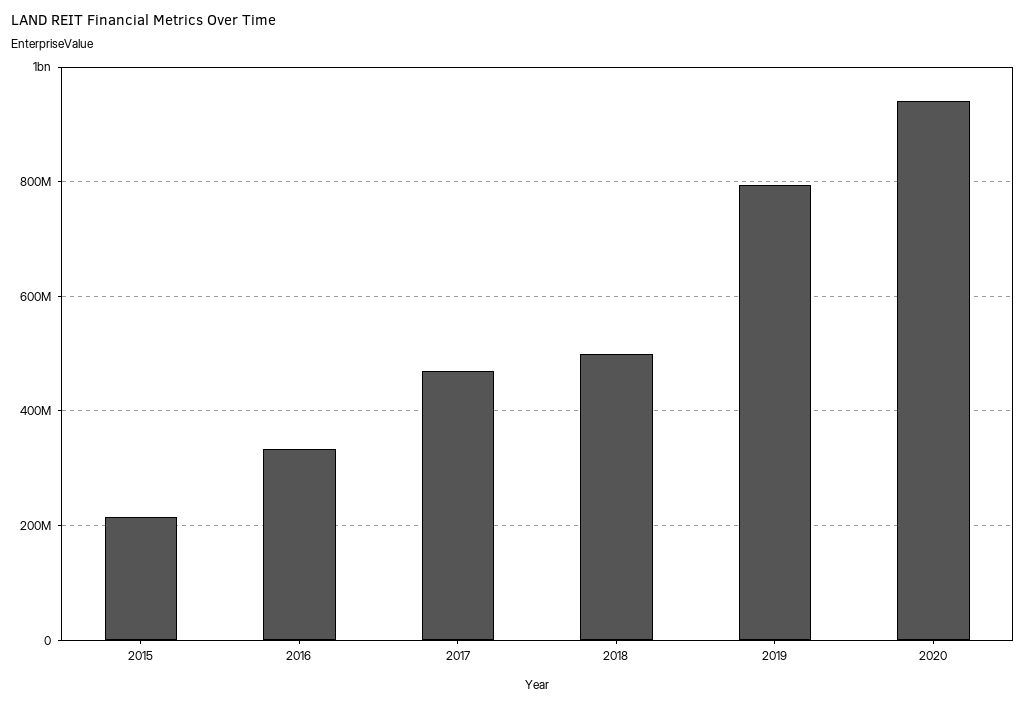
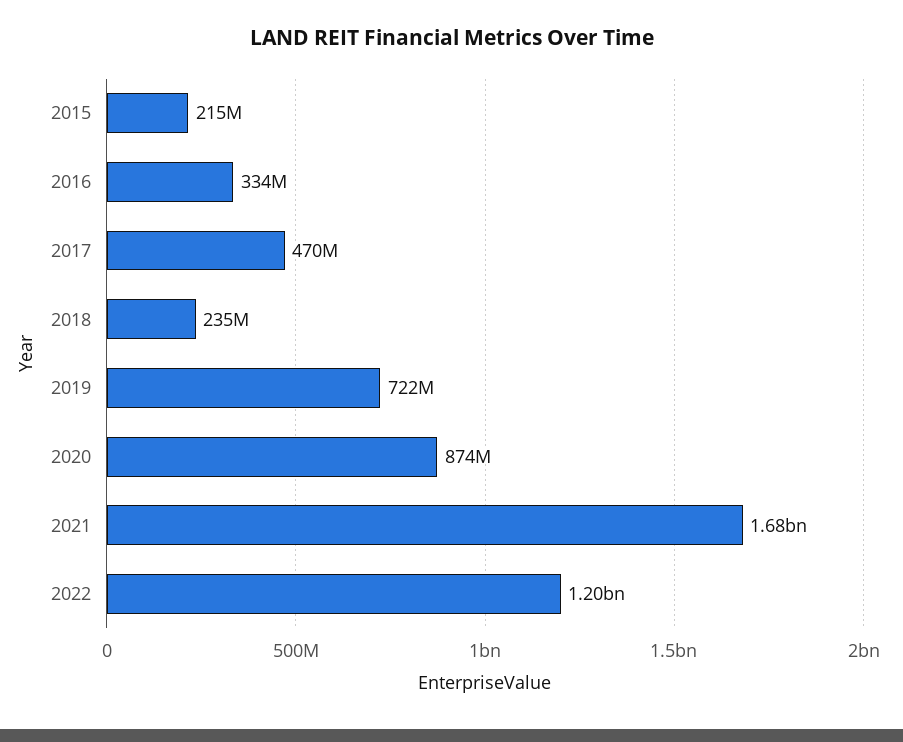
2018: 500000000 -> 235000000
2019: 800000000 -> 722000000
2020: 940000000 -> 874000000
2021: none -> 1680000000
2022: none -> 1200000000

